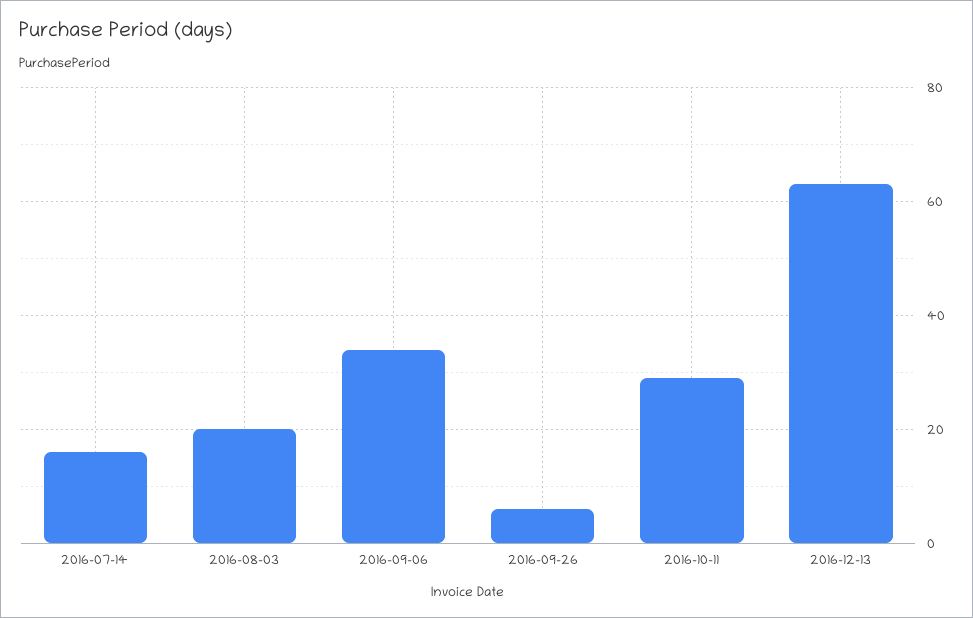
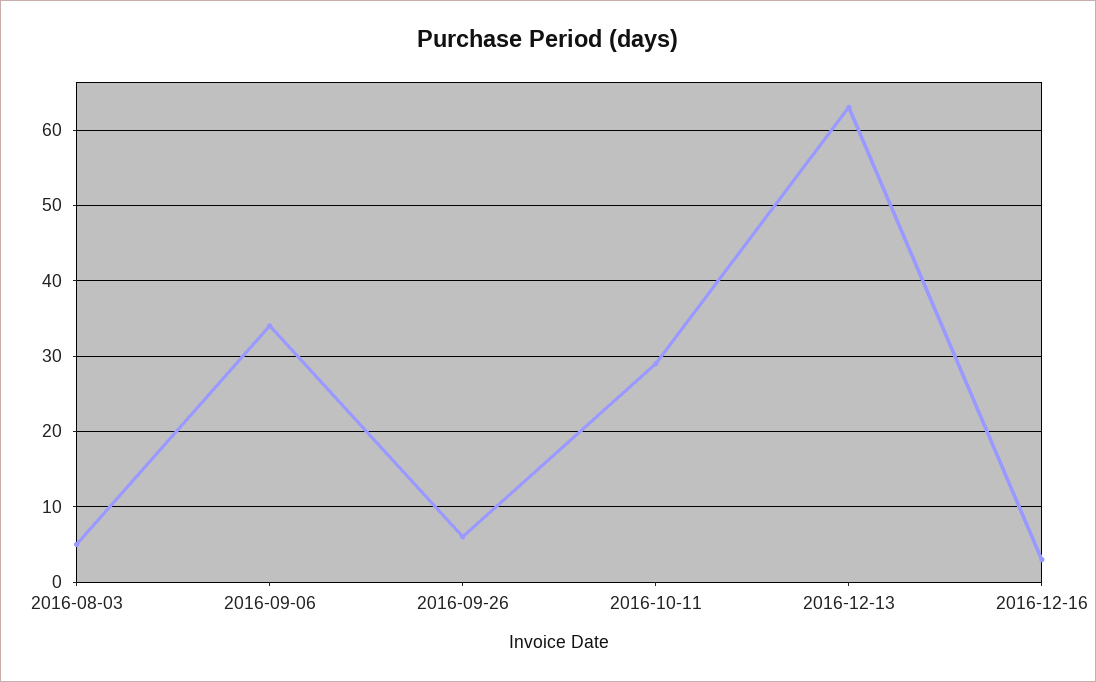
2016-07-14: 15 -> none
2016-08-03: 20 -> 5
2016-12-16: none -> 3

